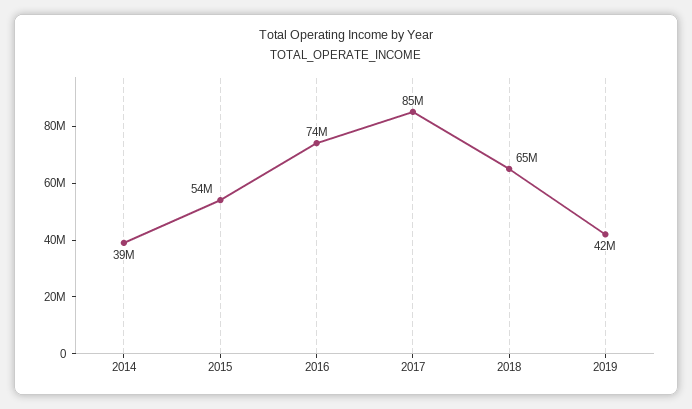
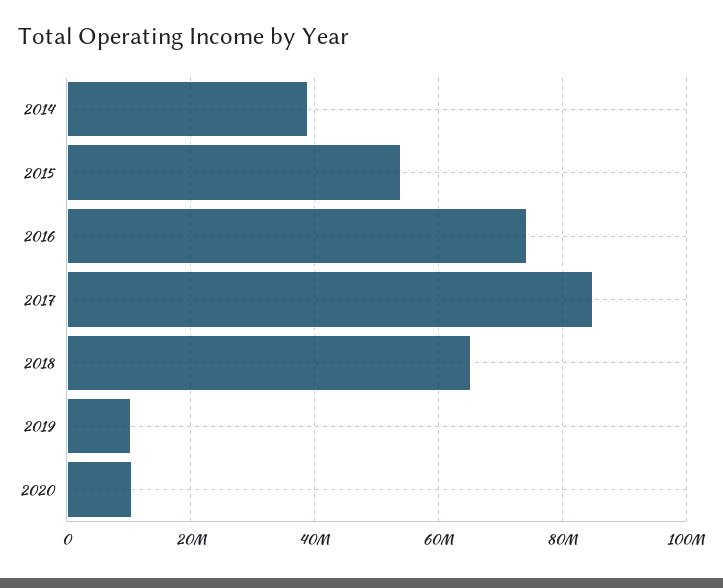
2019: 42000000 -> 10000000
2020: none -> 10000000

